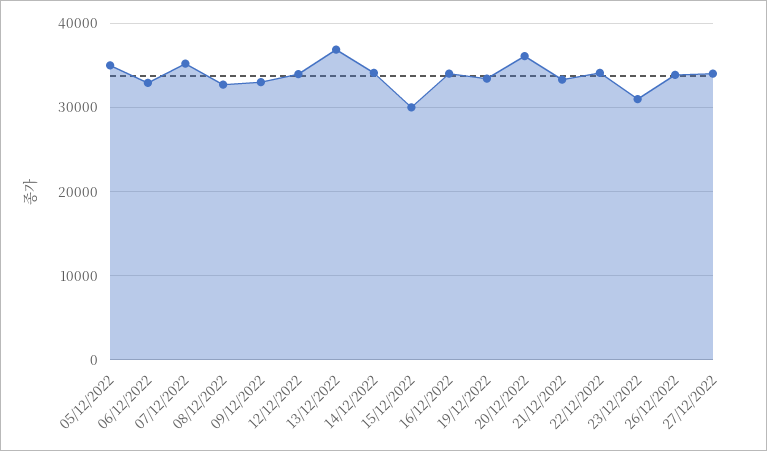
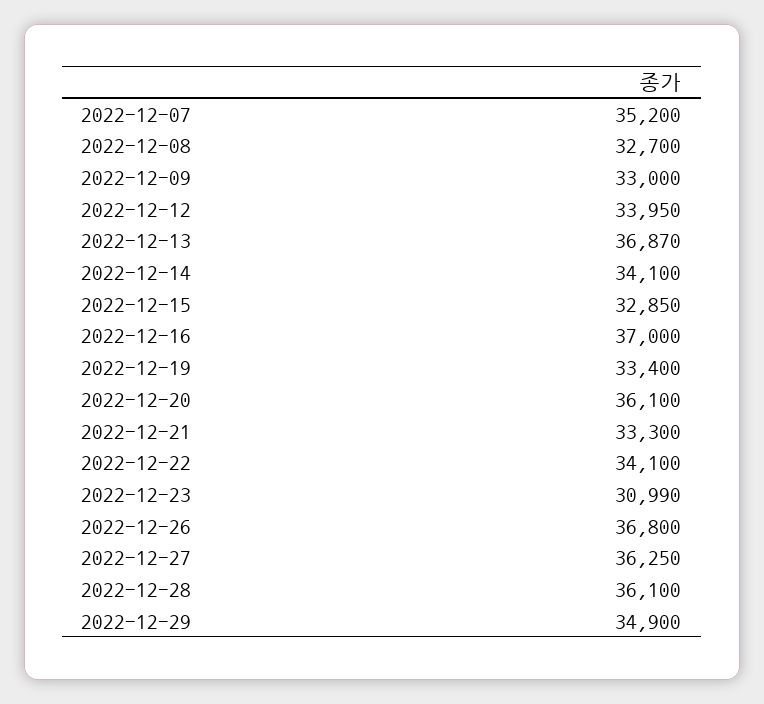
05/12/2022: 35000 -> none
06/12/2022: 33000 -> none
15/12/2022: 30000 -> 32850
16/12/2022: 34000 -> 37000
26/12/2022: 34000 -> 36800
27/12/2022: 34000 -> 36250
2022-12-28: none -> 36100
2022-12-29: none -> 34900

